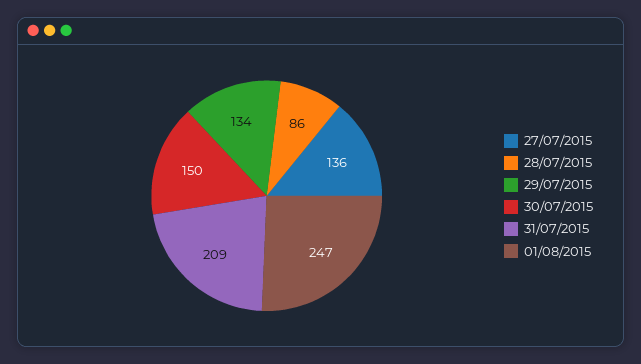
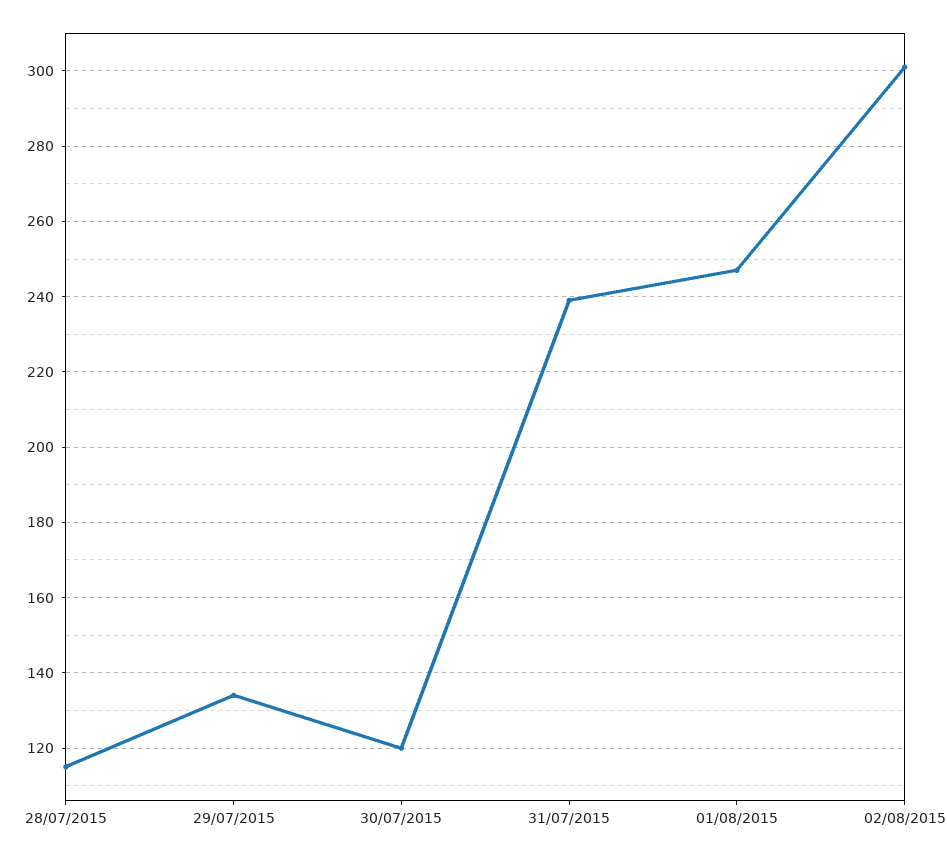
27/07/2015: 136 -> none
28/07/2015: 86 -> 115
30/07/2015: 150 -> 120
31/07/2015: 209 -> 240
02/08/2015: none -> 300

